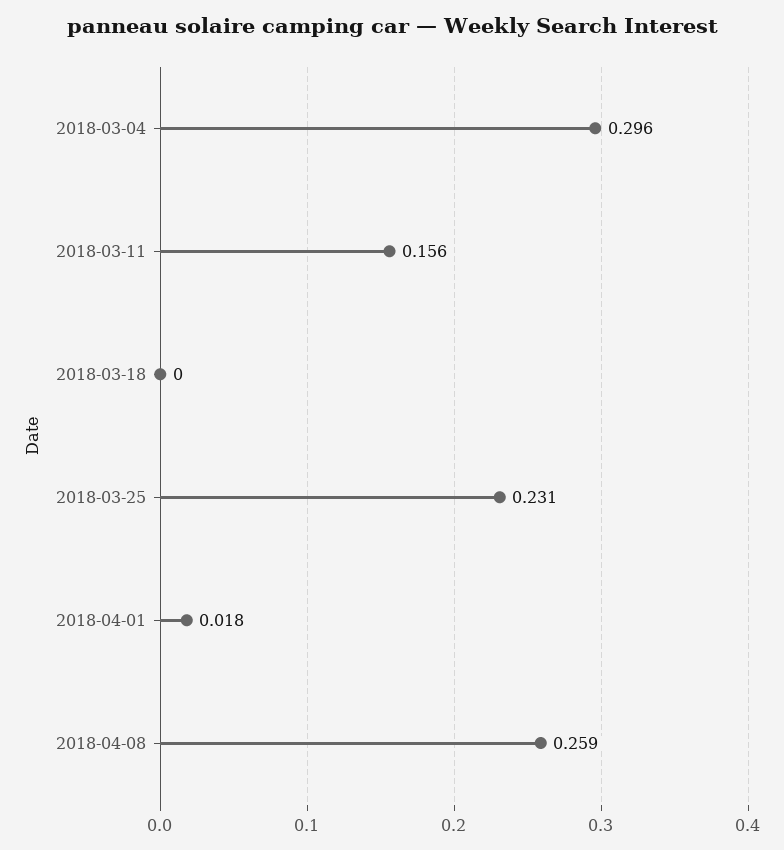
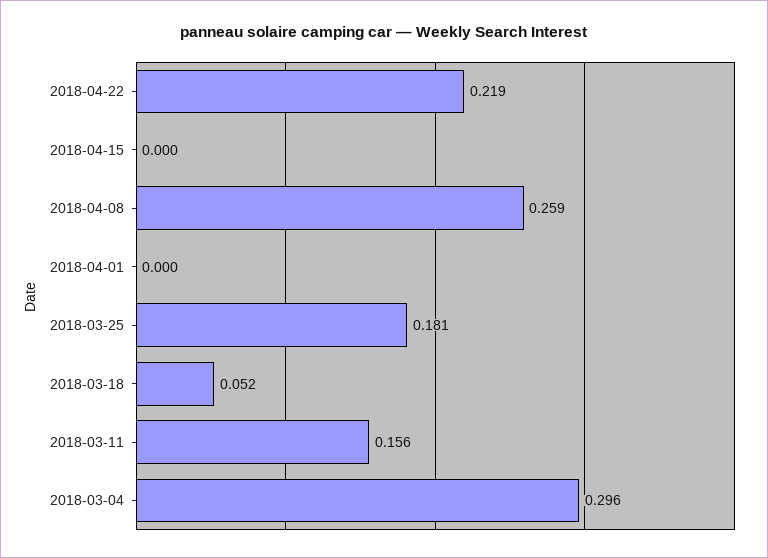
2018-03-18: 0 -> 0.052
2018-03-25: 0.231 -> 0.181
2018-04-01: 0.018 -> 0
2018-04-22: none -> 0.219
2018-04-15: none -> 0

